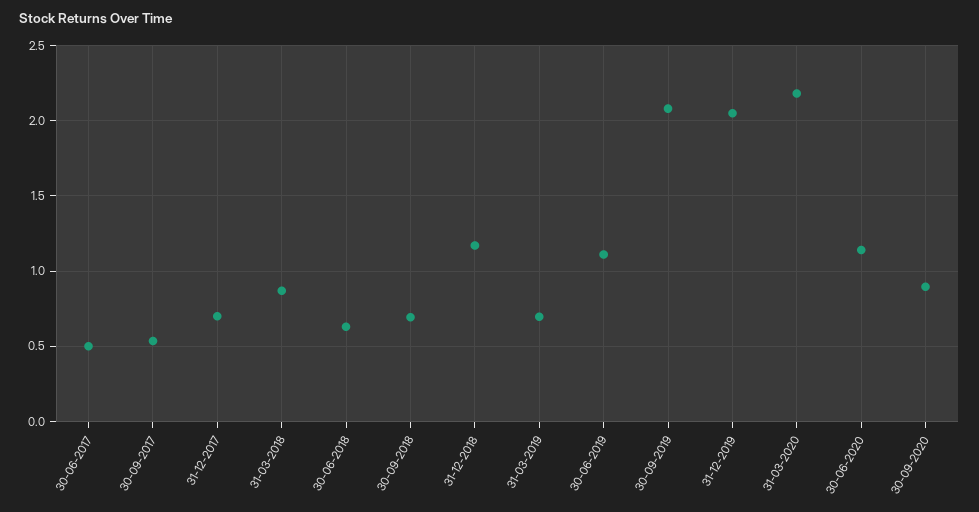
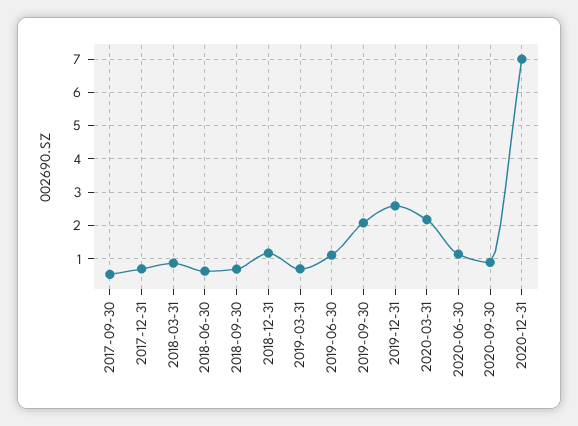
30-06-2017: 0.5 -> none
31-12-2019: 2.05 -> 2.6
2020-12-31: none -> 7

